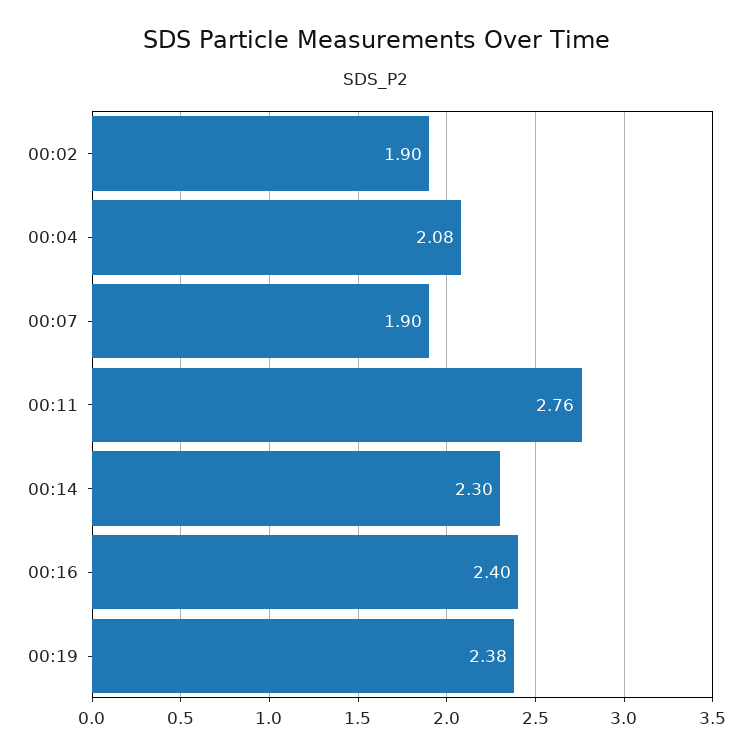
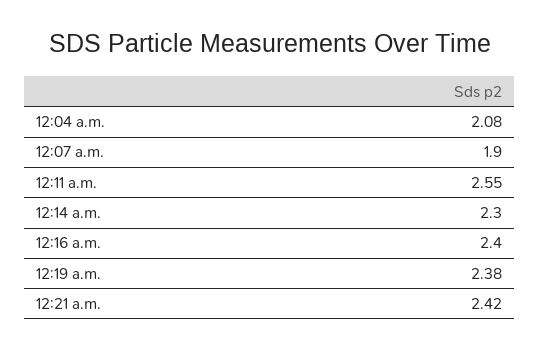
00:02: 1.9 -> none
00:11: 2.76 -> 2.55
12:21 a.m.: none -> 2.42

